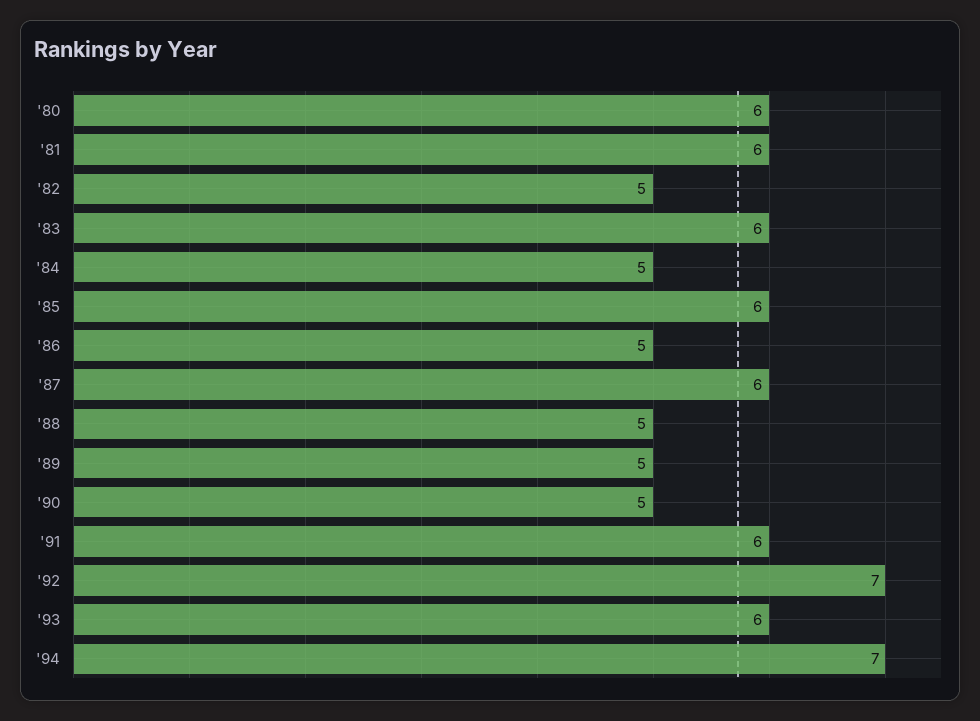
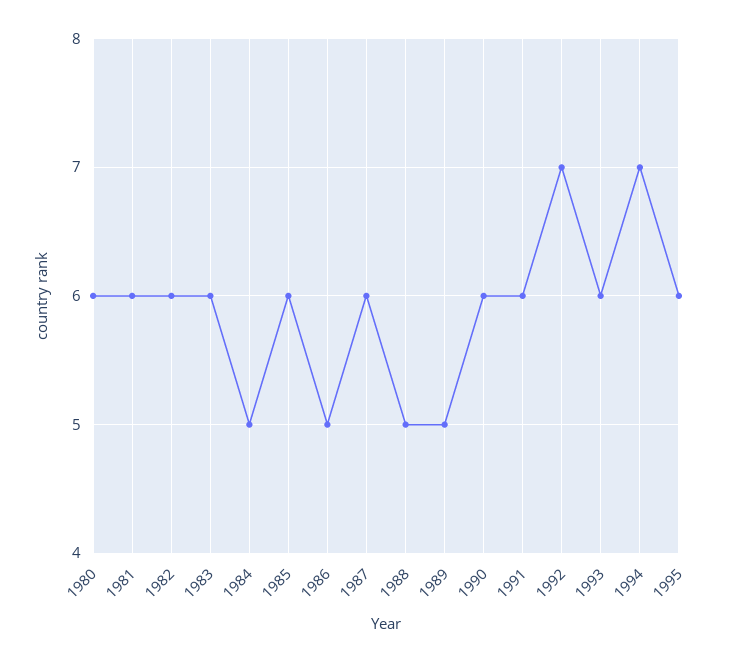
'82: 5 -> 6
'90: 5 -> 6
1995: none -> 6

